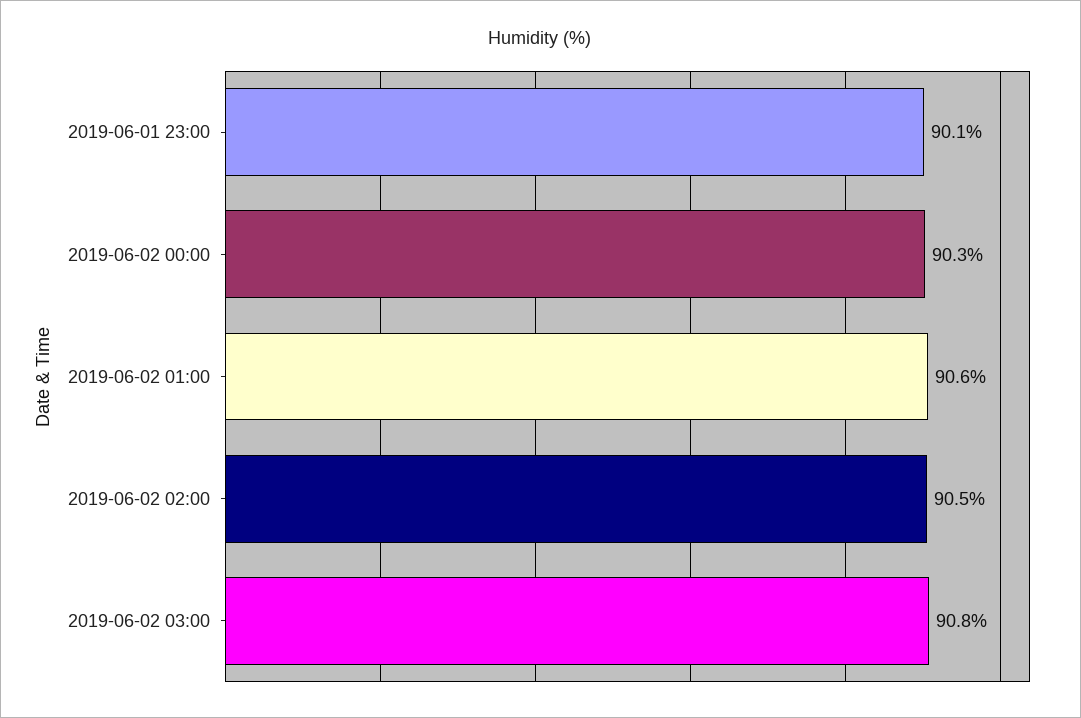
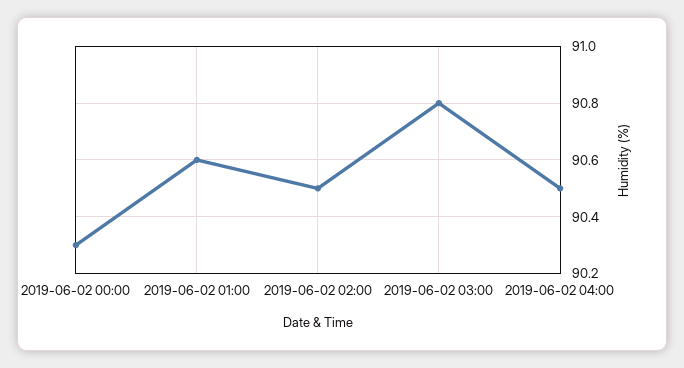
2019-06-01 23:00: 90.1 -> none
2019-06-02 04:00: none -> 90.5

